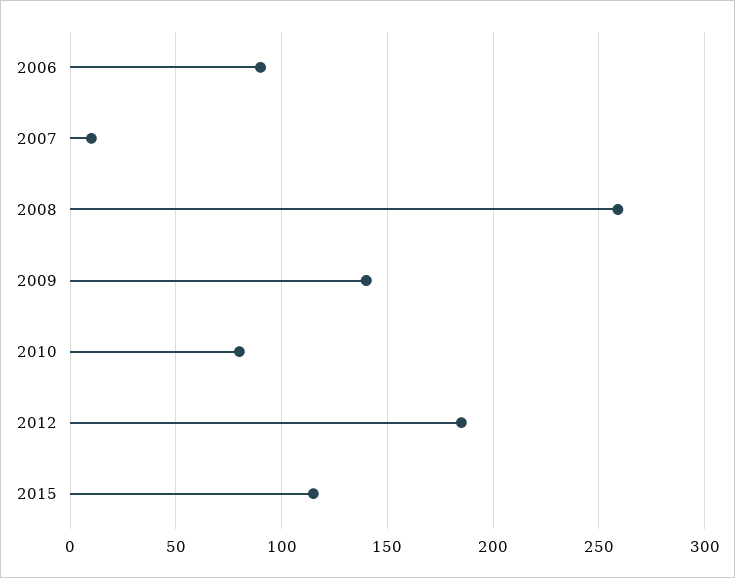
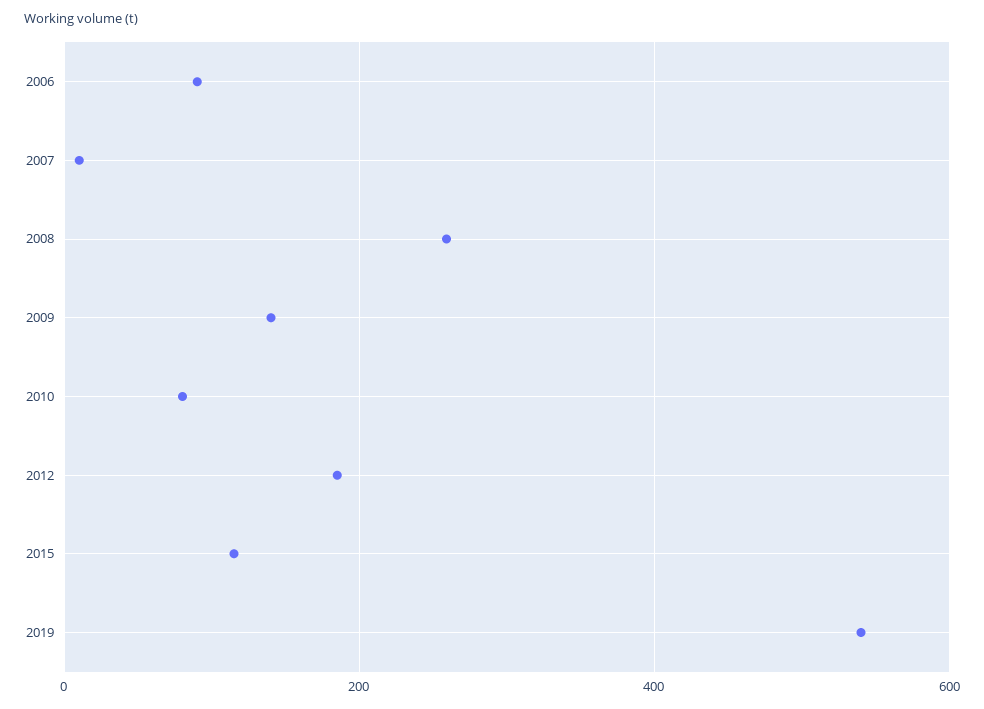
2019: none -> 540

